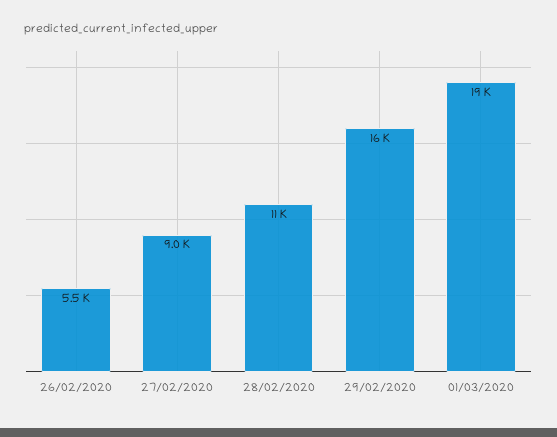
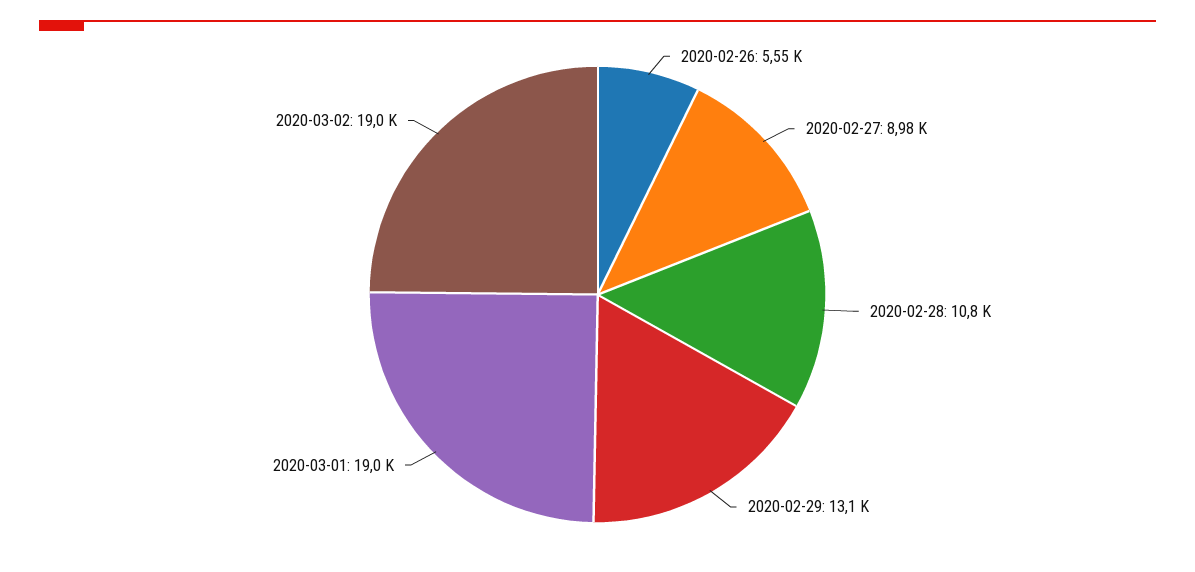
29/02/2020: 16000 -> 13100
2020-03-02: none -> 19000

